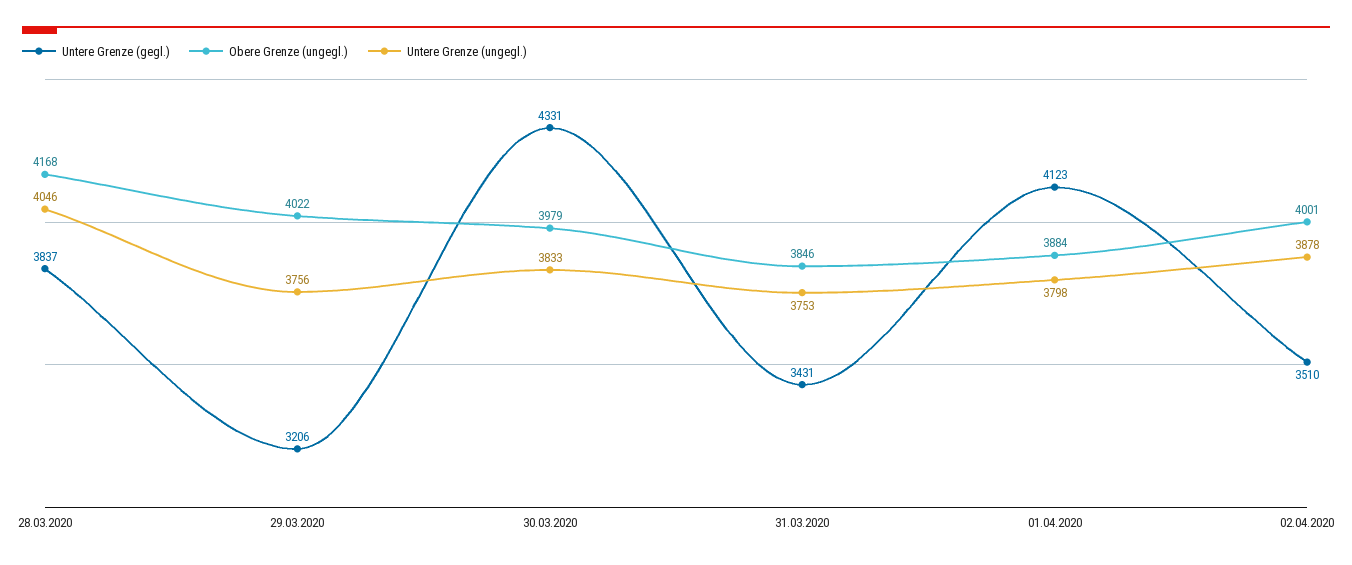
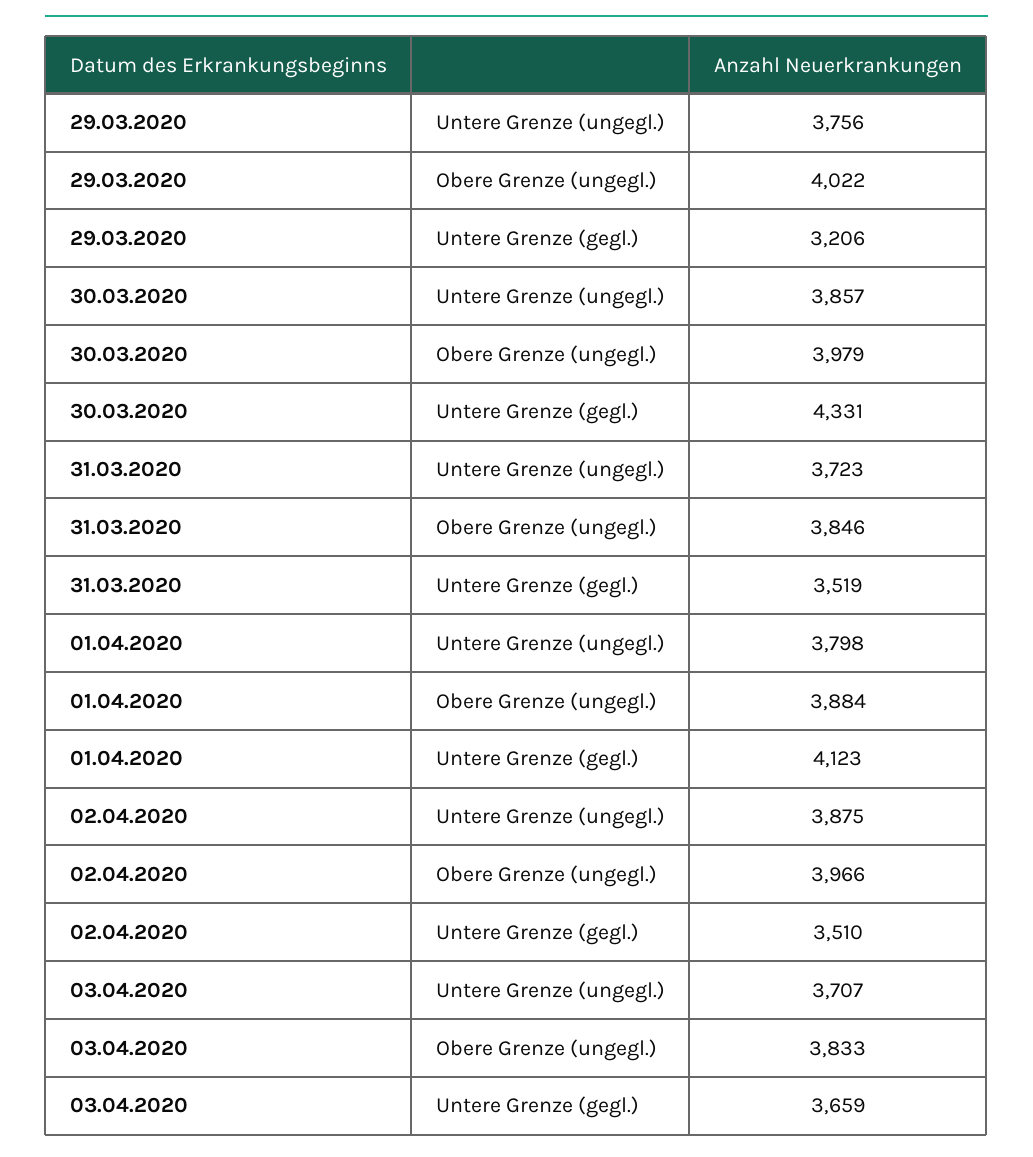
Untere Grenze (gegl.), 28.03.2020: 3837 -> none
Obere Grenze (ungegl.), 28.03.2020: 4168 -> none
Untere Grenze (ungegl.), 28.03.2020: 4046 -> none
Untere Grenze (ungegl.), 30.03.2020: 3833 -> 3857
Untere Grenze (gegl.), 31.03.2020: 3431 -> 3519
Untere Grenze (ungegl.), 31.03.2020: 3753 -> 3723
Obere Grenze (ungegl.), 02.04.2020: 4001 -> 3966
Untere Grenze (ungegl.), 02.04.2020: 3878 -> 3875
Untere Grenze (ungegl.), 03.04.2020: none -> 3707
Obere Grenze (ungegl.), 03.04.2020: none -> 3833
Untere Grenze (gegl.), 03.04.2020: none -> 3659

